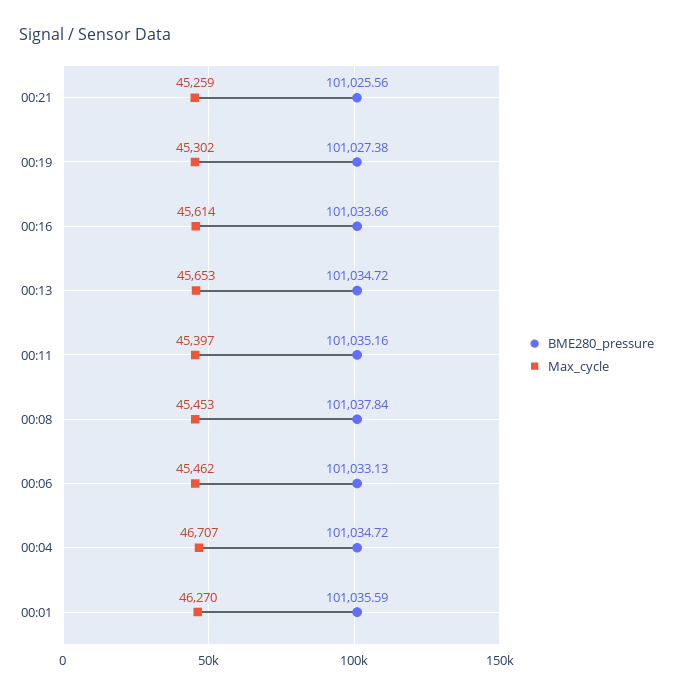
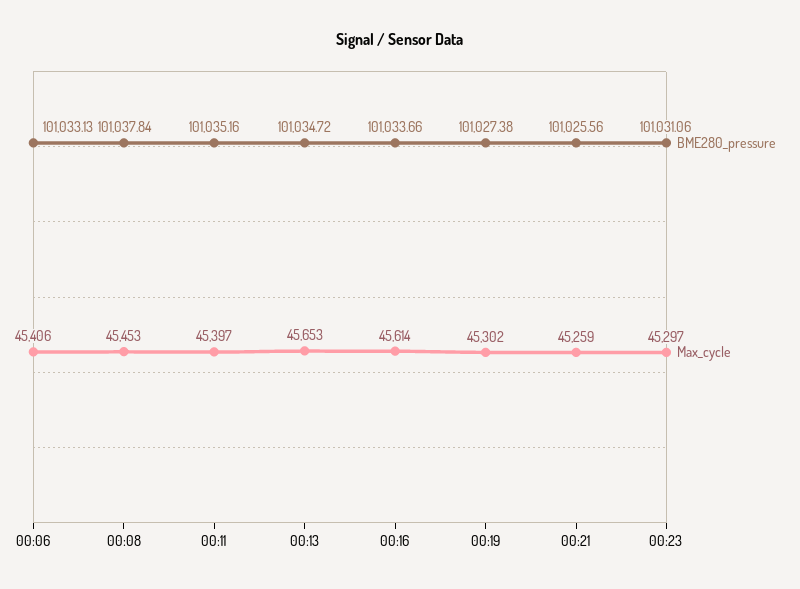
Max_cycle, 00:06: 45462 -> 45406
BME280_pressure, 00:04: 101034.72 -> none
Max_cycle, 00:04: 46707 -> none
BME280_pressure, 00:01: 101035.59 -> none
Max_cycle, 00:01: 46270 -> none
BME280_pressure, 00:23: none -> 101031.06
Max_cycle, 00:23: none -> 45297

